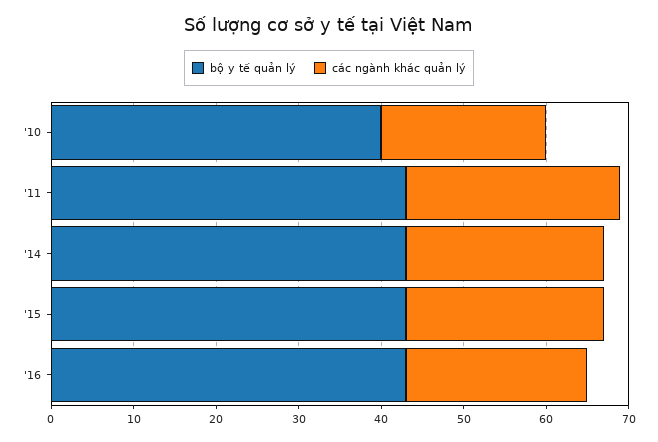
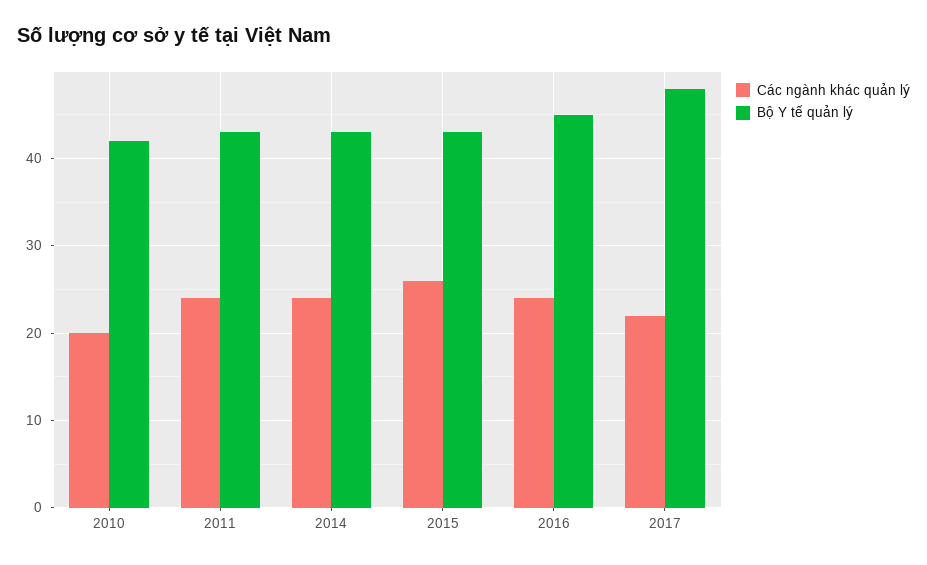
bộ y tế quản lý, '10: 40 -> 42
các ngành khác quản lý, '11: 26 -> 24
các ngành khác quản lý, '15: 24 -> 26
bộ y tế quản lý, '16: 43 -> 45
các ngành khác quản lý, '16: 22 -> 24
các ngành khác quản lý, 2017: none -> 22
bộ y tế quản lý, 2017: none -> 48

